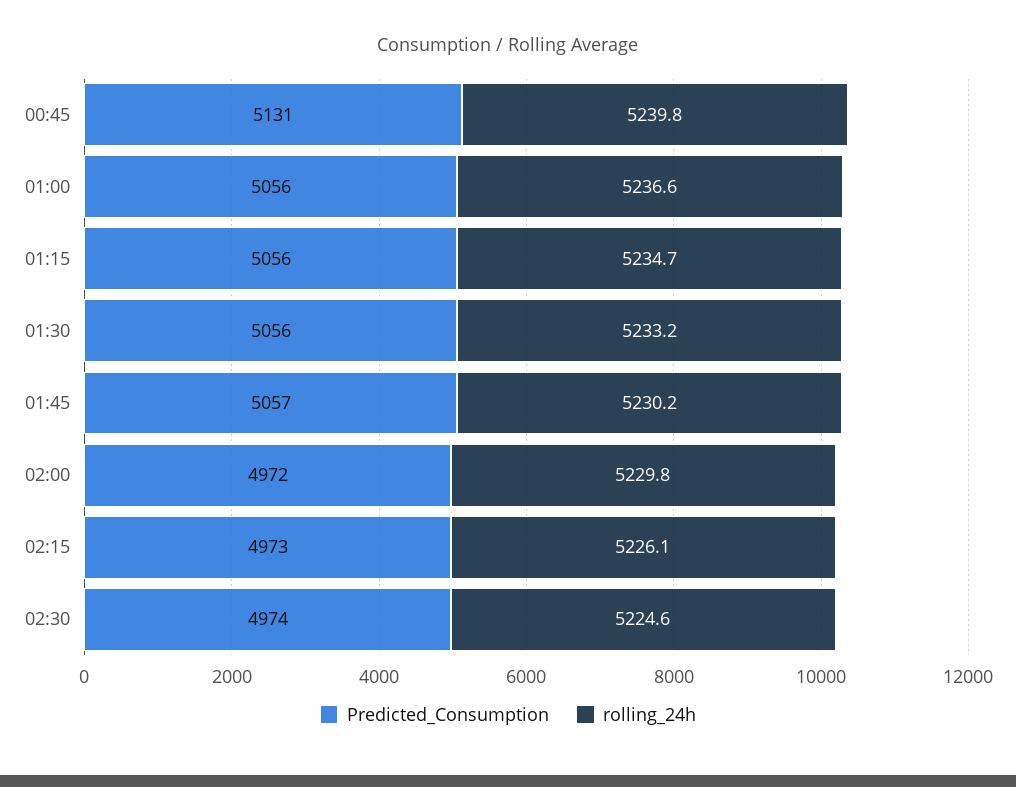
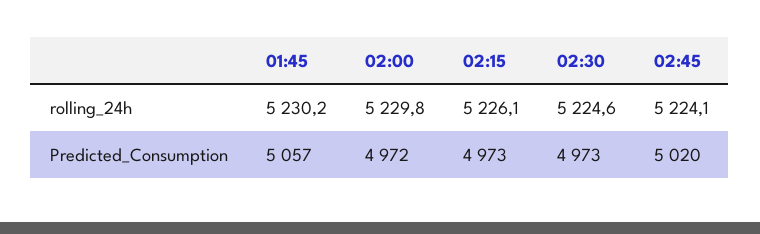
Predicted_Consumption, 00:45: 5131 -> none
rolling_24h, 00:45: 5239.8 -> none
Predicted_Consumption, 01:00: 5056 -> none
rolling_24h, 01:00: 5236.6 -> none
Predicted_Consumption, 01:15: 5056 -> none
rolling_24h, 01:15: 5234.7 -> none
Predicted_Consumption, 01:30: 5056 -> none
rolling_24h, 01:30: 5233.2 -> none
Predicted_Consumption, 02:30: 4974 -> 4973
rolling_24h, 02:45: none -> 5224.1
Predicted_Consumption, 02:45: none -> 5020

